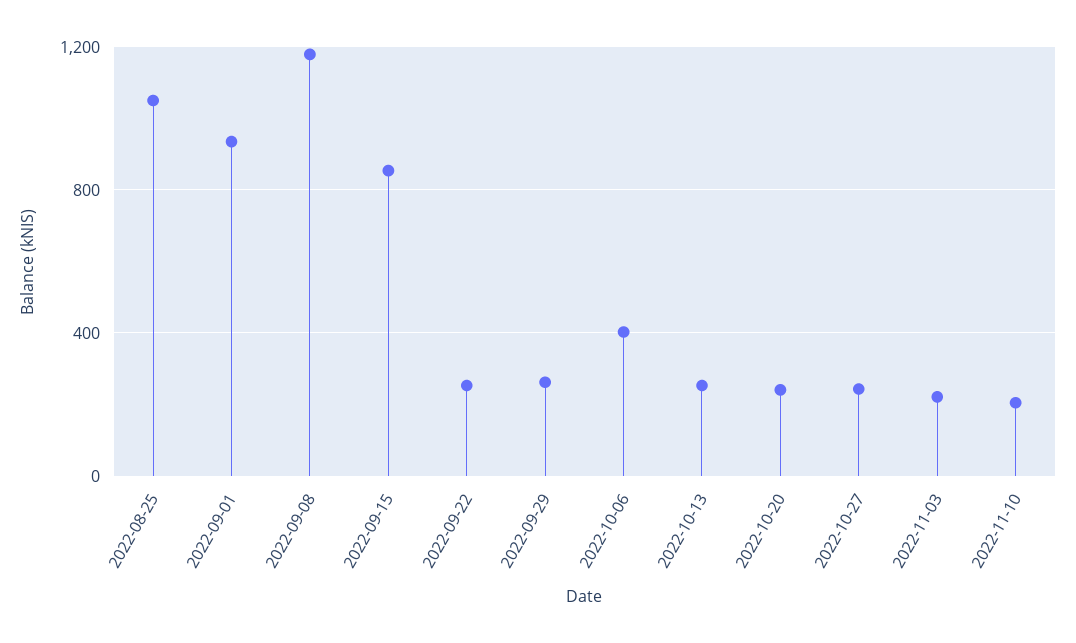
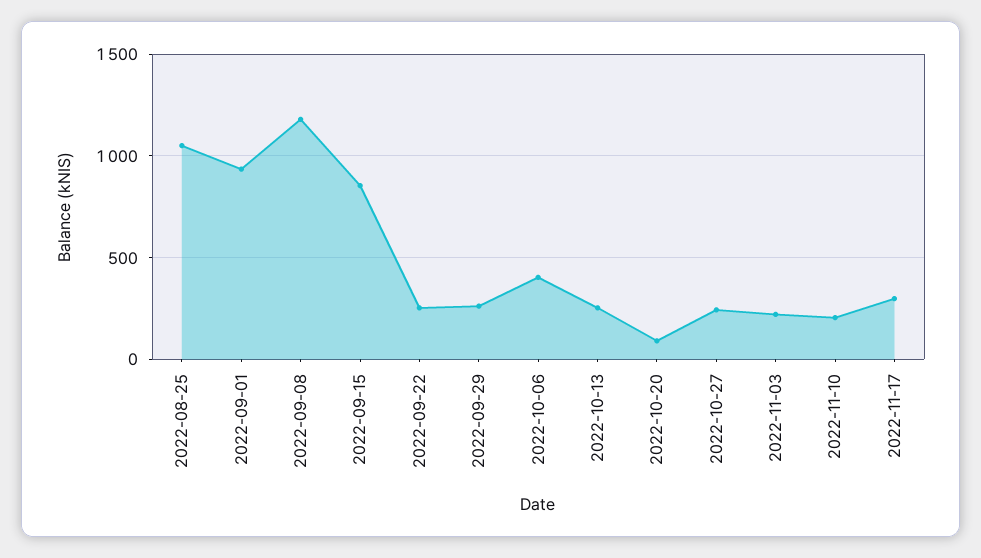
2022-10-20: 250 -> 100
2022-11-17: none -> 300

